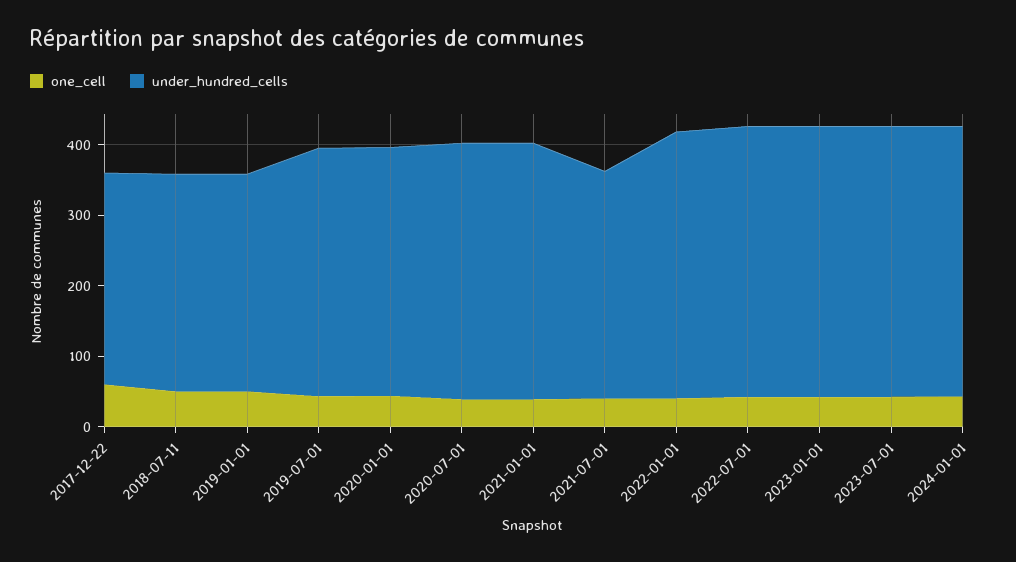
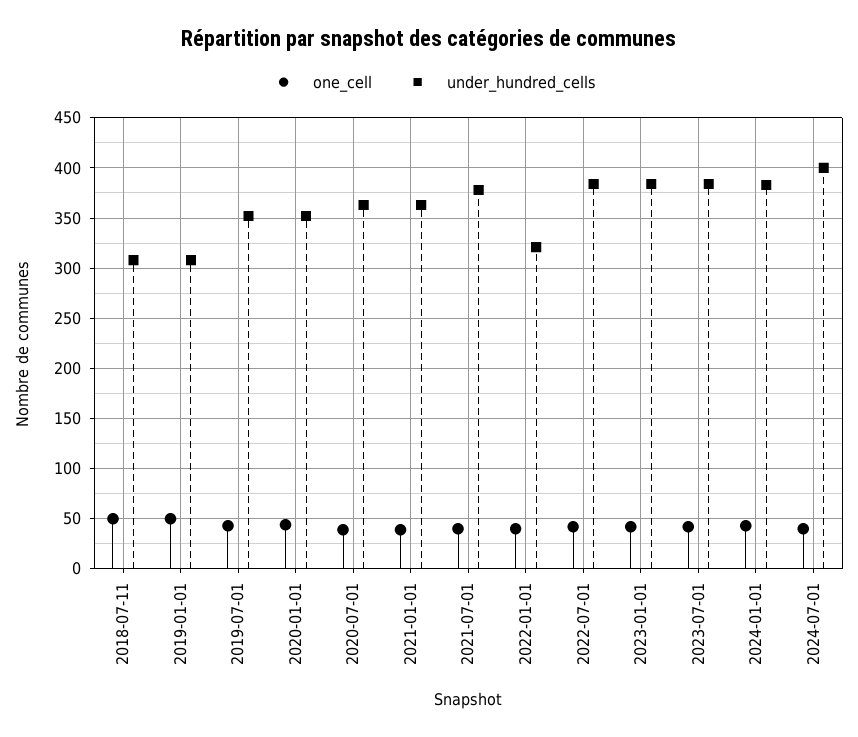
one_cell, 2017-12-22: 60 -> none
under_hundred_cells, 2017-12-22: 300 -> none
under_hundred_cells, 2021-07-01: 320 -> 380
under_hundred_cells, 2022-01-01: 380 -> 320
one_cell, 2024-07-01: none -> 40
under_hundred_cells, 2024-07-01: none -> 400

